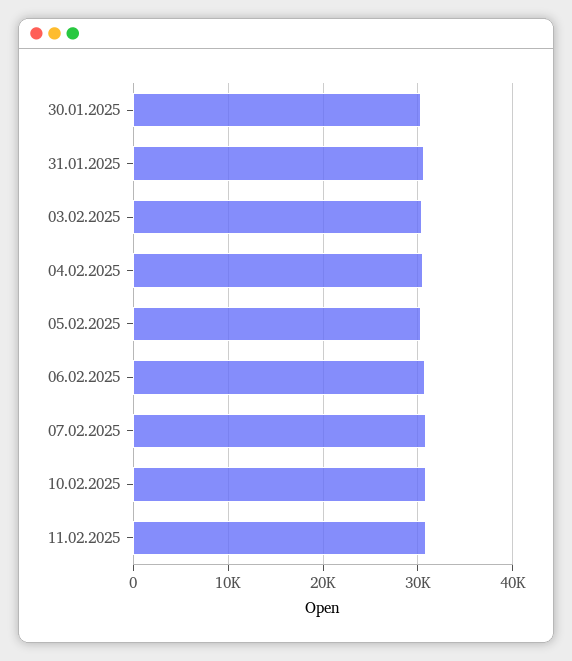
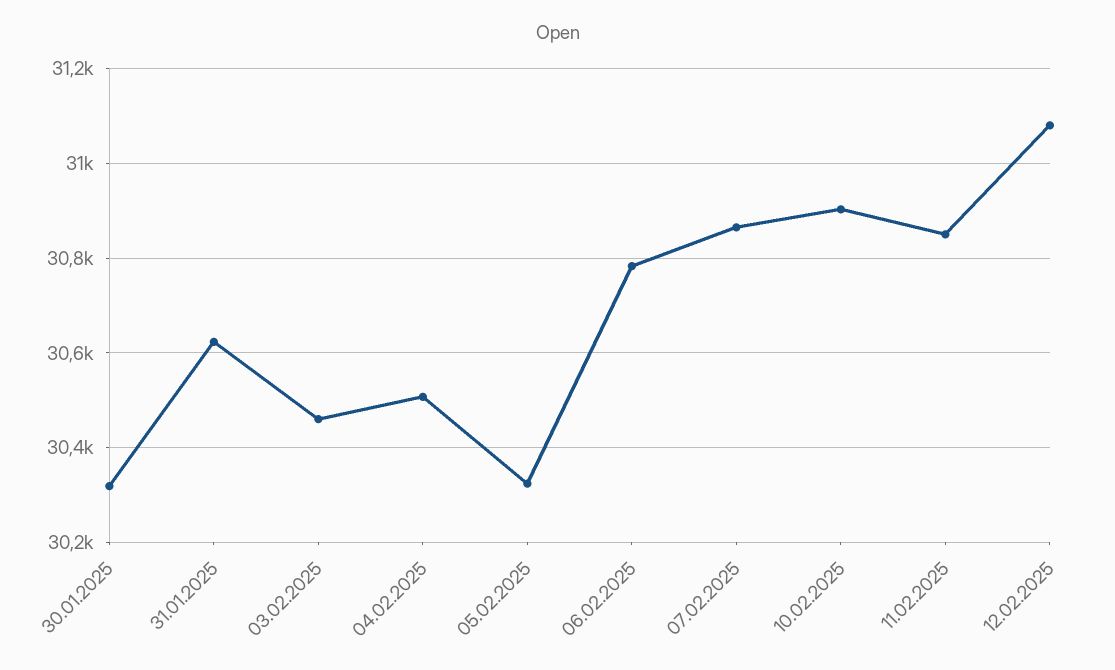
12.02.2025: none -> 31080

